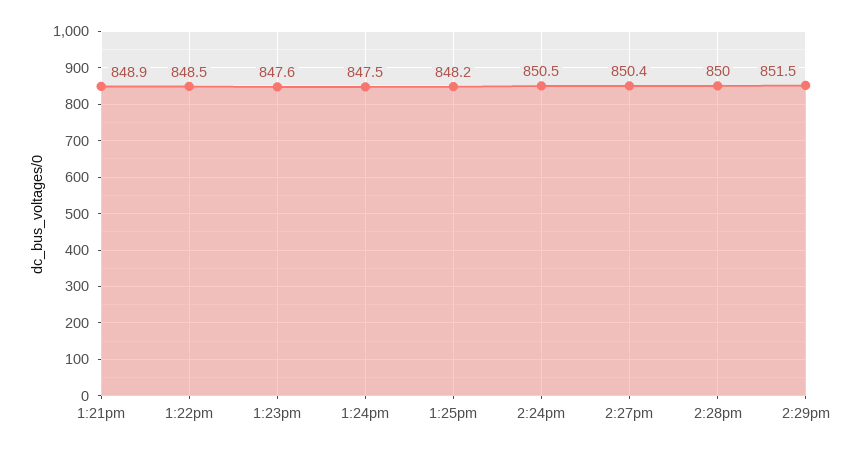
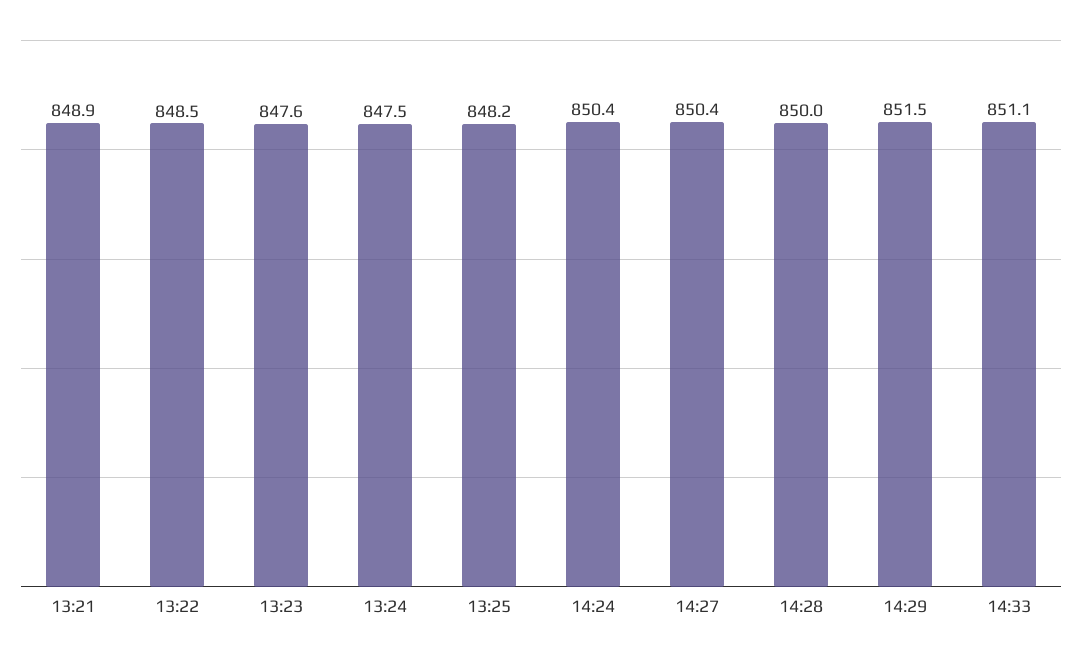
2:24pm: 850.5 -> 850.4
14:33: none -> 851.1

